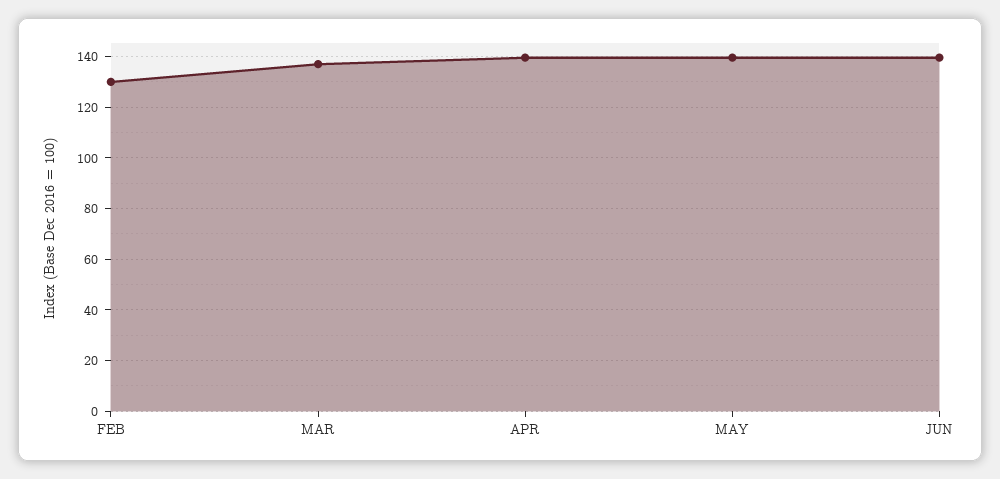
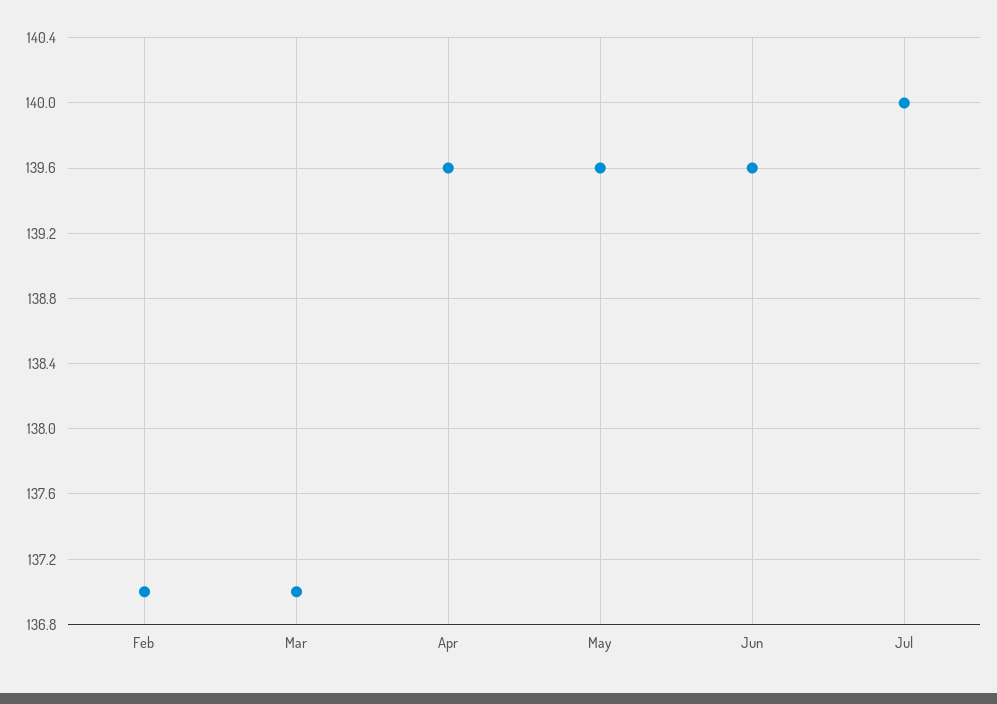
FEB: 130 -> 137
Jul: none -> 140

